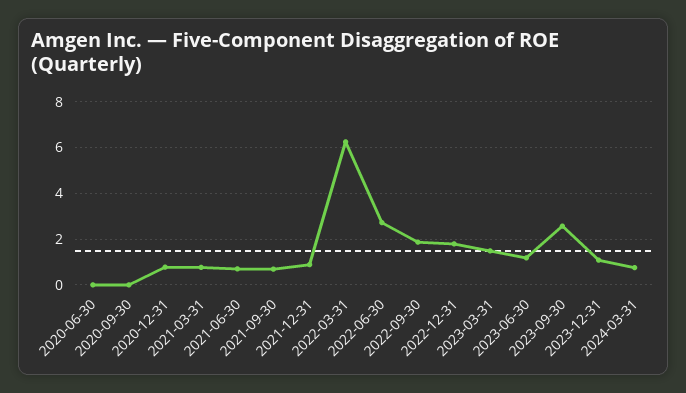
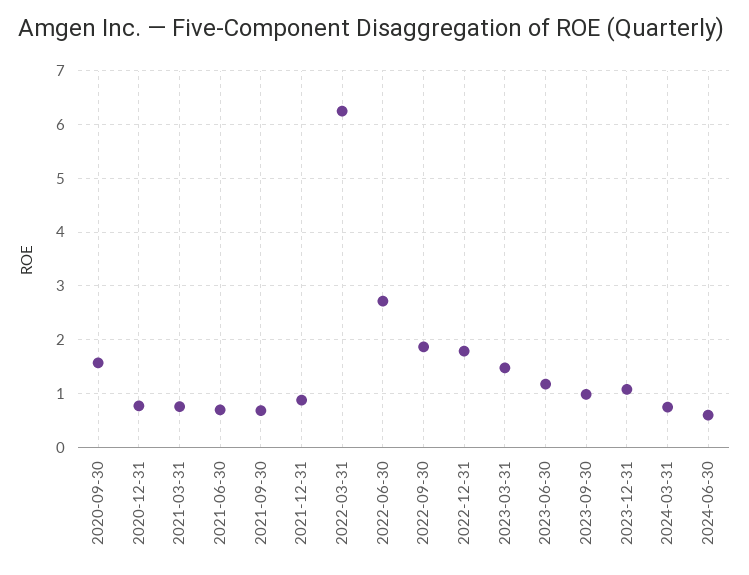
2020-06-30: 0 -> none
2020-09-30: 0 -> 1.6
2023-09-30: 2.5 -> 1
2024-06-30: none -> 0.6

